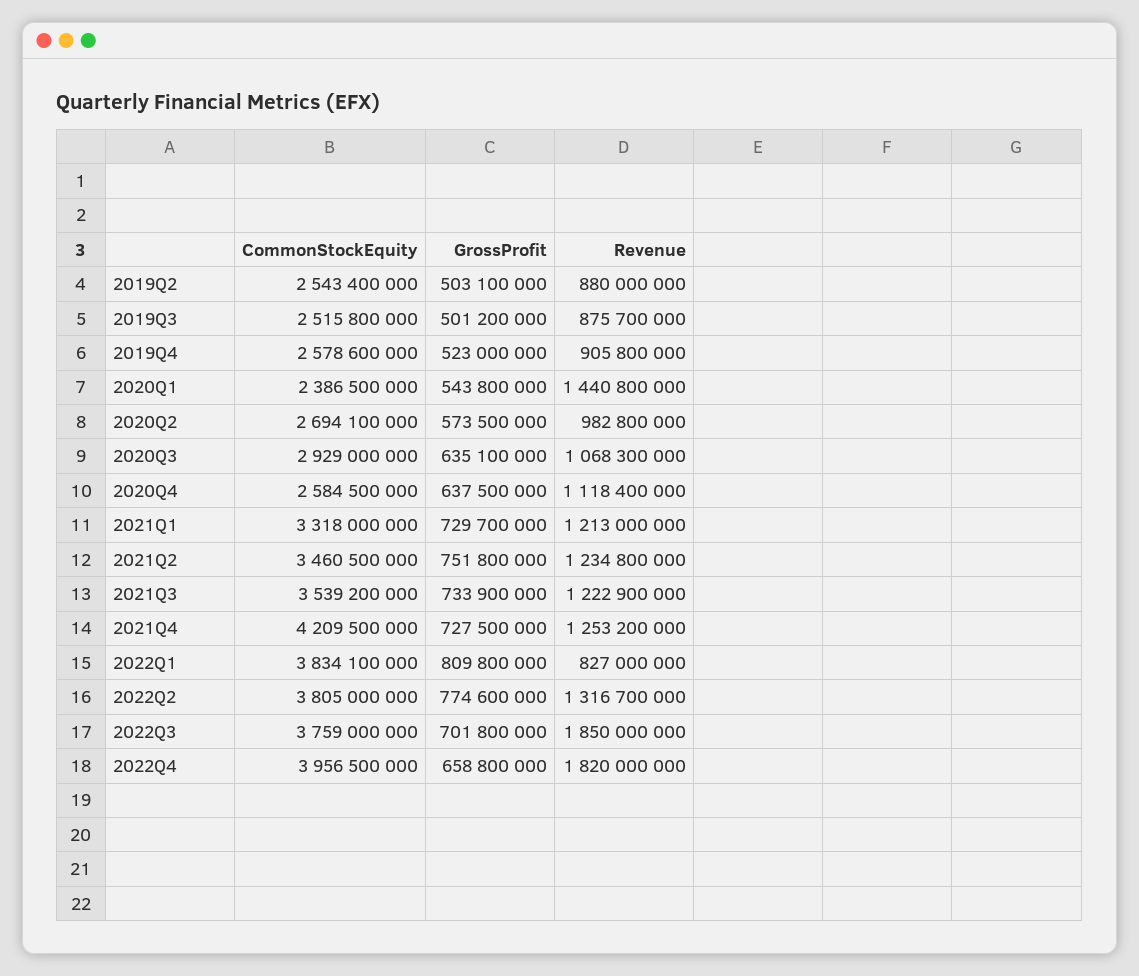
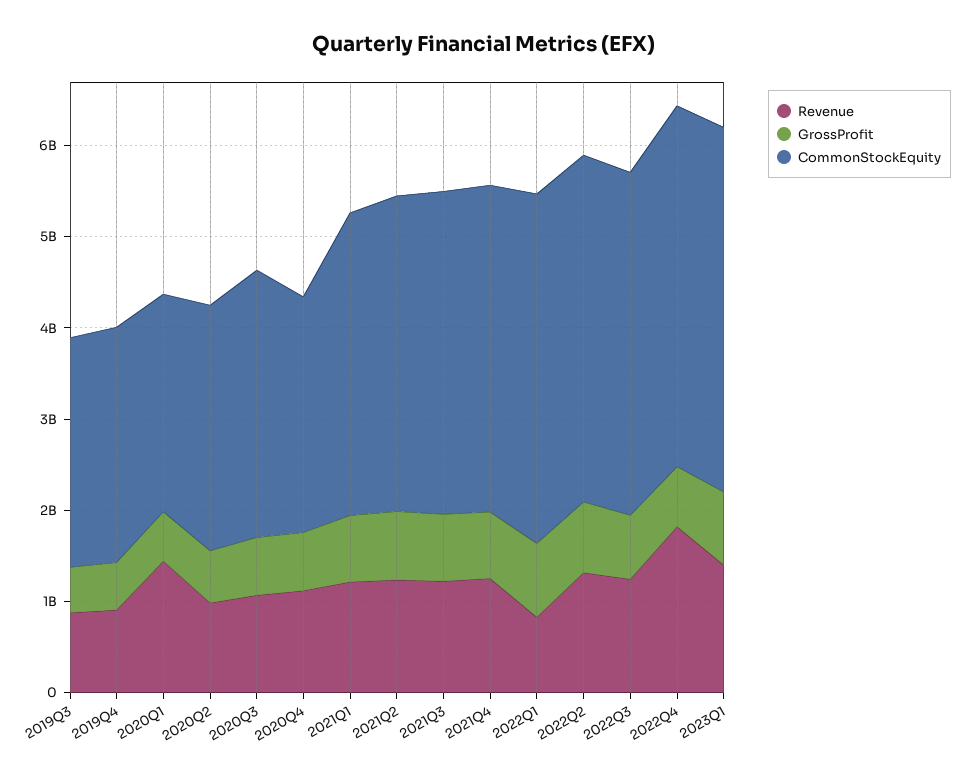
CommonStockEquity, 2019Q2: 2543400000 -> none
GrossProfit, 2019Q2: 503100000 -> none
Revenue, 2019Q2: 880000000 -> none
CommonStockEquity, 2021Q4: 4209500000 -> 3600000000
Revenue, 2022Q3: 1850000000 -> 1200000000
Revenue, 2023Q1: none -> 1400000000
GrossProfit, 2023Q1: none -> 800000000
CommonStockEquity, 2023Q1: none -> 4000000000

